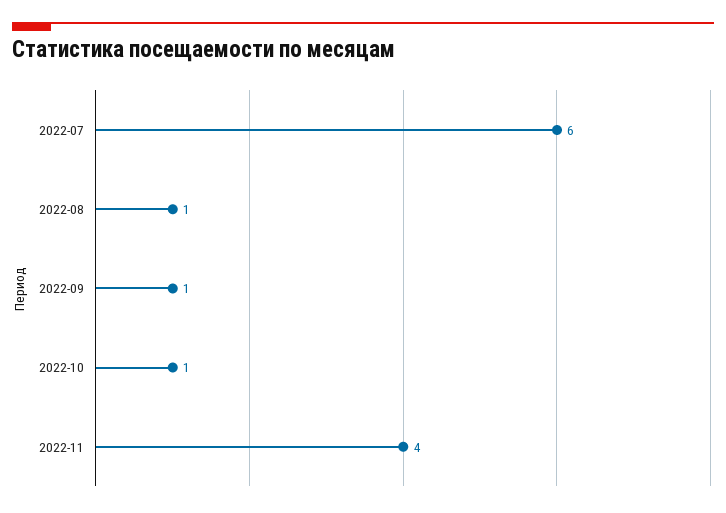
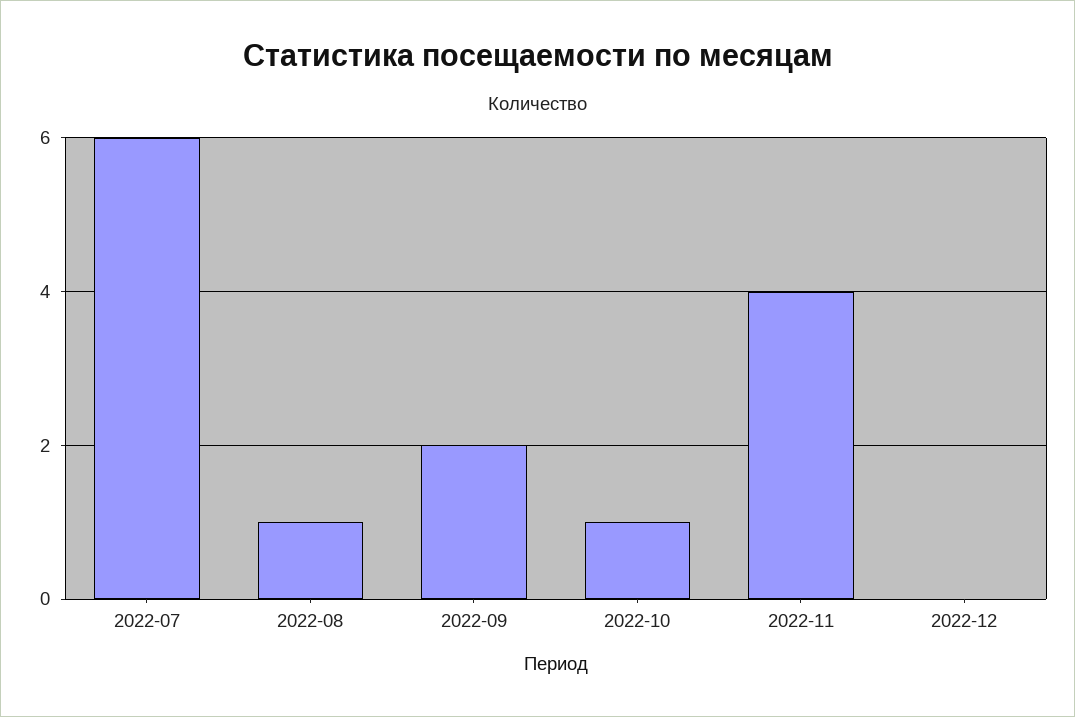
2022-09: 1 -> 2
2022-12: none -> 0

